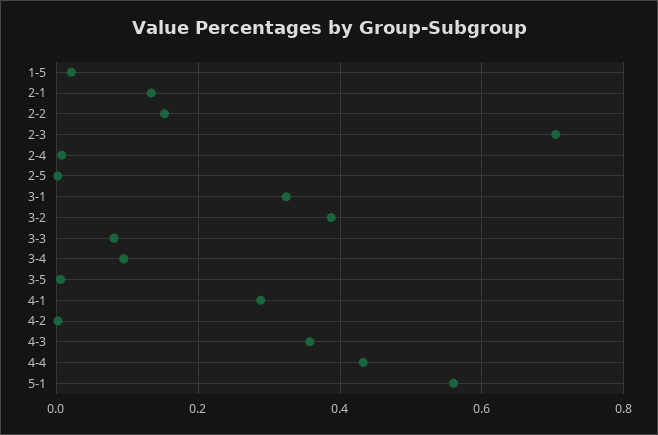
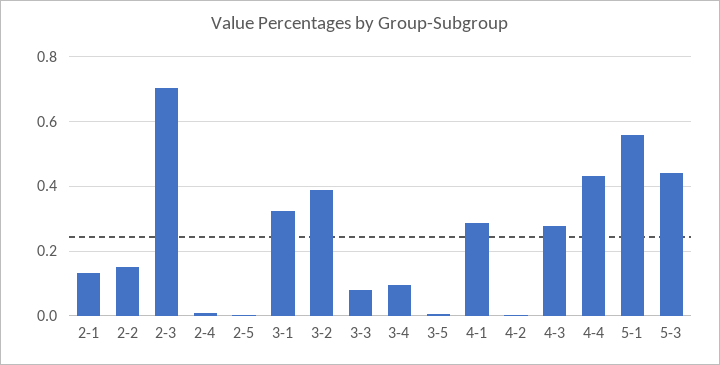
1-5: 0.02 -> none
4-3: 0.36 -> 0.28
5-3: none -> 0.44

